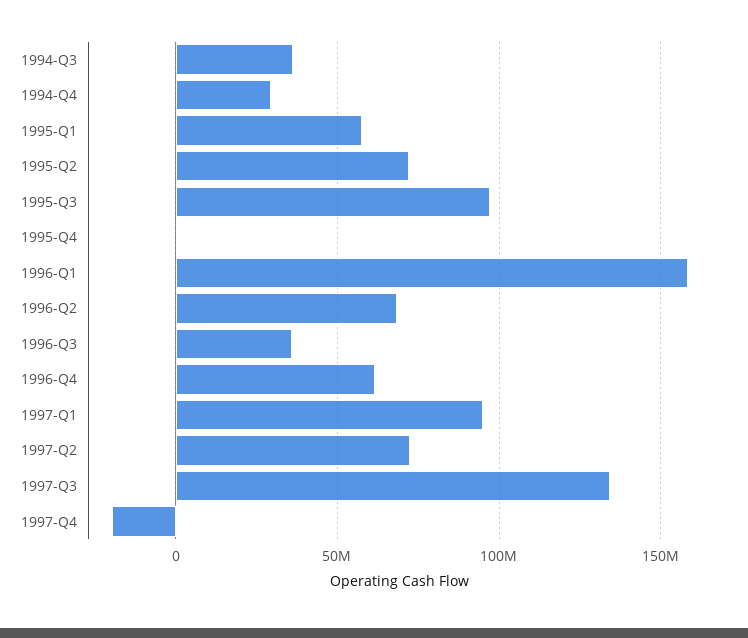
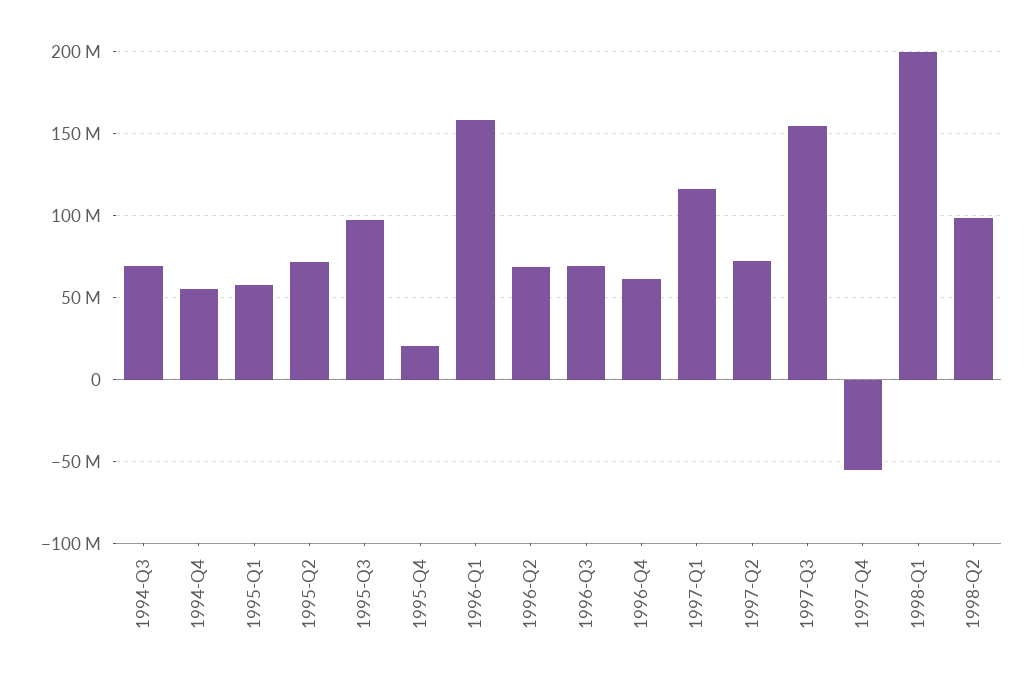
1994-Q3: 35000000 -> 70000000
1994-Q4: 30000000 -> 55000000
1995-Q4: 0 -> 20000000
1996-Q3: 35000000 -> 70000000
1997-Q1: 95000000 -> 115000000
1997-Q3: 135000000 -> 155000000
1997-Q4: -20000000 -> -55000000
1998-Q1: none -> 200000000
1998-Q2: none -> 100000000

